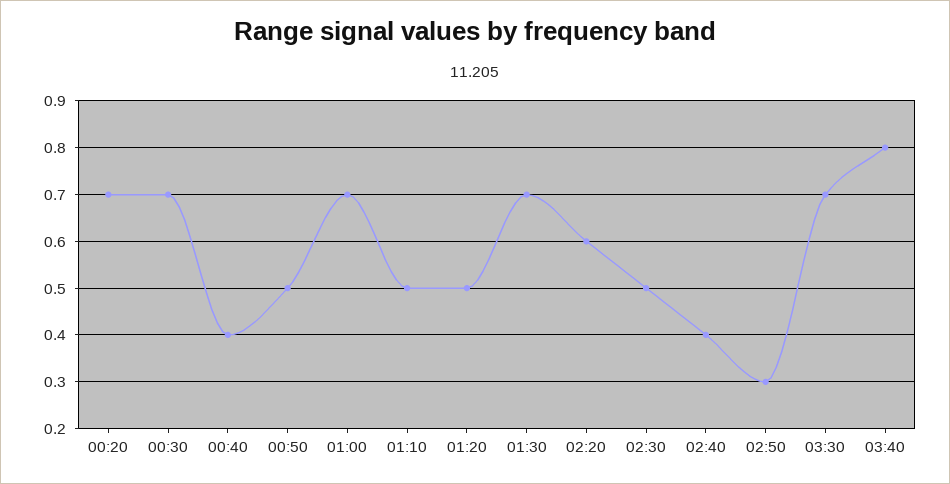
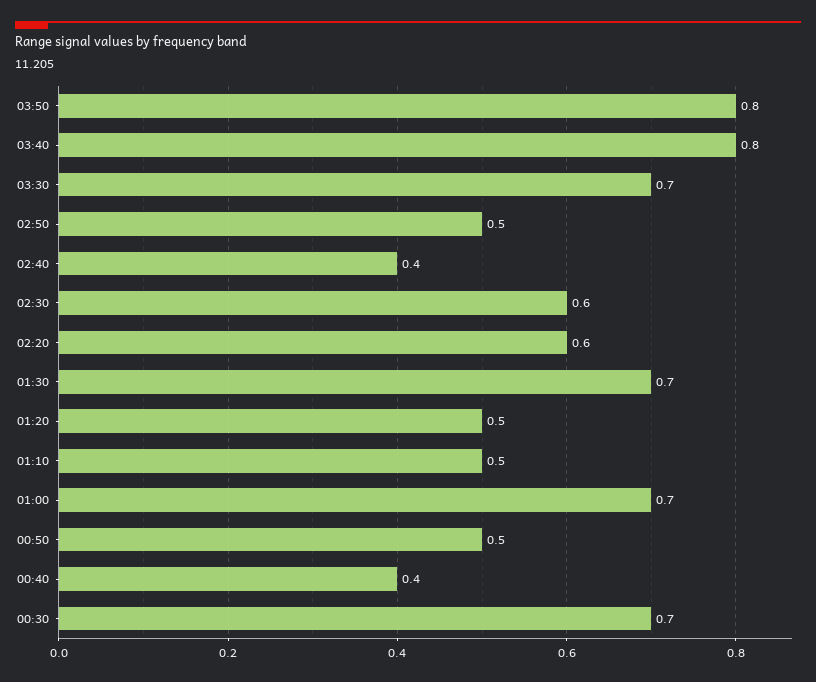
00:20: 0.7 -> none
02:30: 0.5 -> 0.6
02:50: 0.3 -> 0.5
03:50: none -> 0.8

